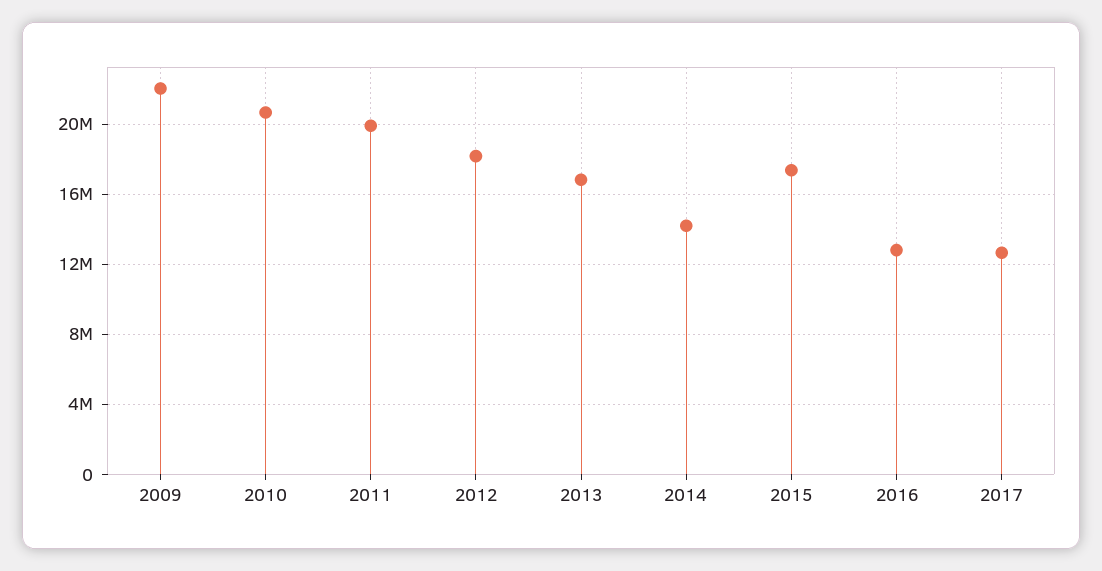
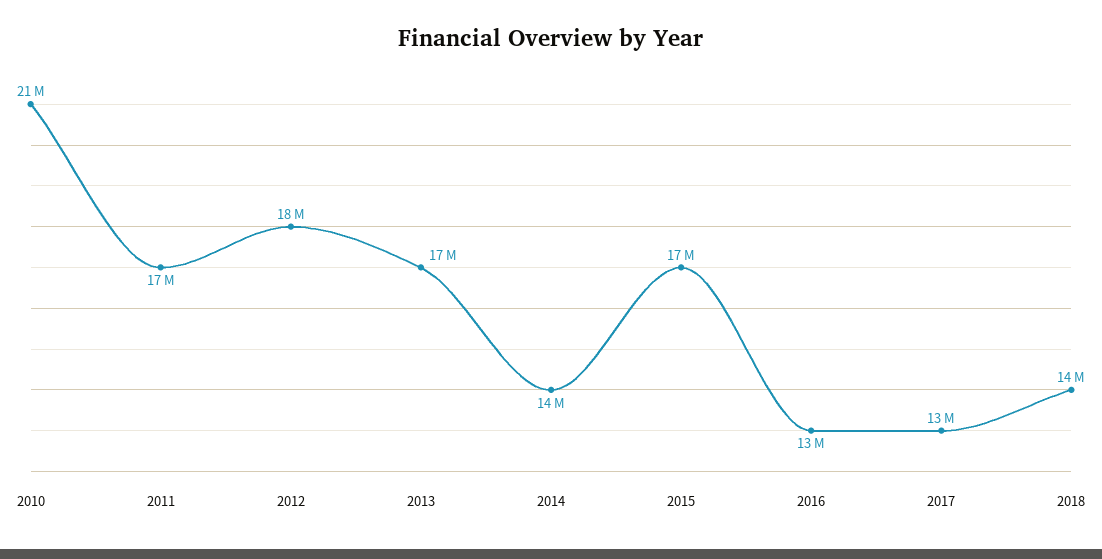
2009: 22000000 -> none
2011: 20000000 -> 17000000
2018: none -> 14000000

